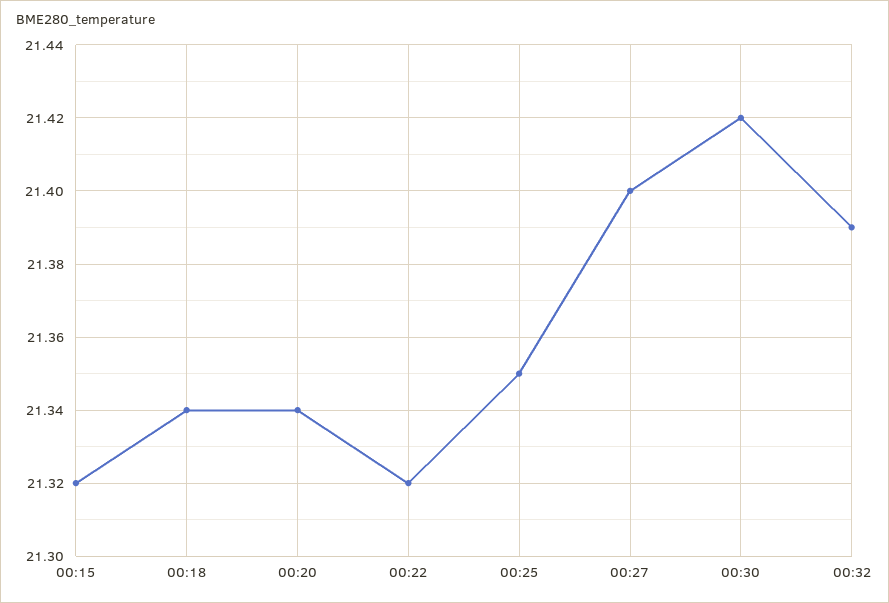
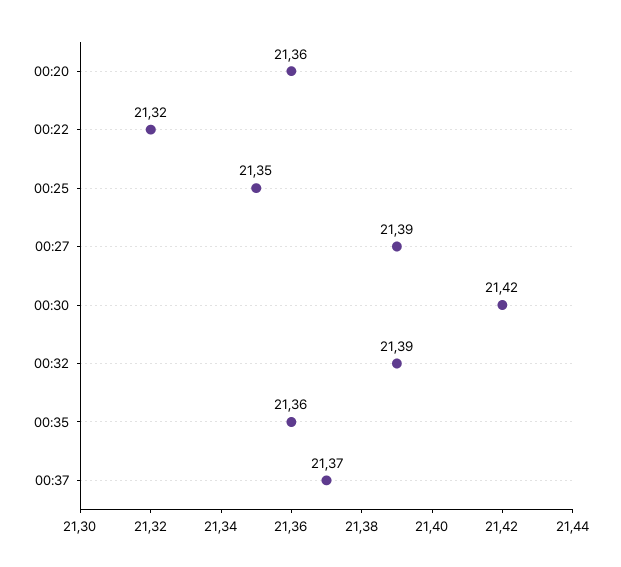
00:15: 21.32 -> none
00:18: 21.34 -> none
00:20: 21.34 -> 21.36
00:27: 21.4 -> 21.39
00:35: none -> 21.36
00:37: none -> 21.37

